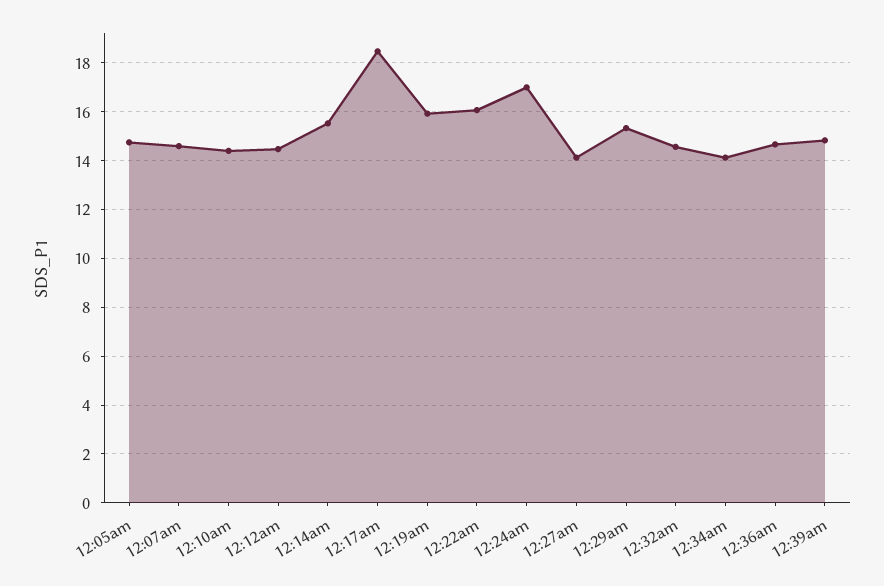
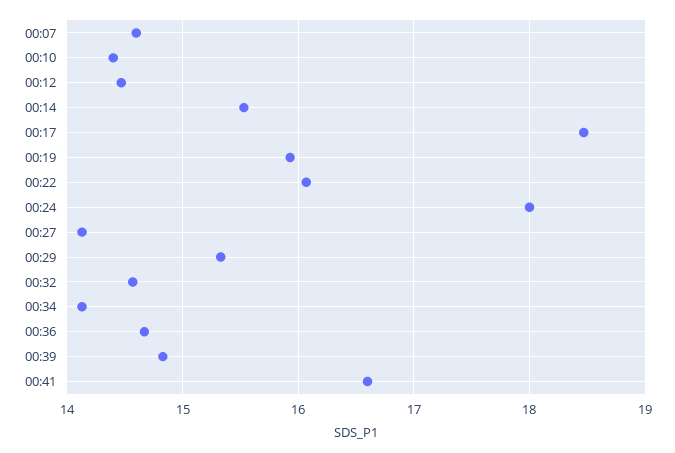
12:05am: 14.75 -> none
12:24am: 17 -> 18
00:41: none -> 16.6

